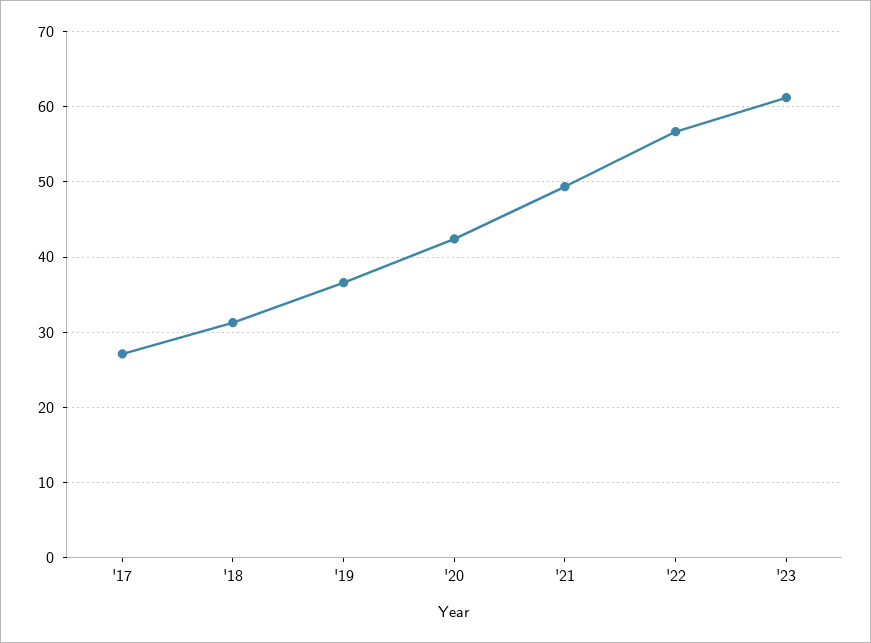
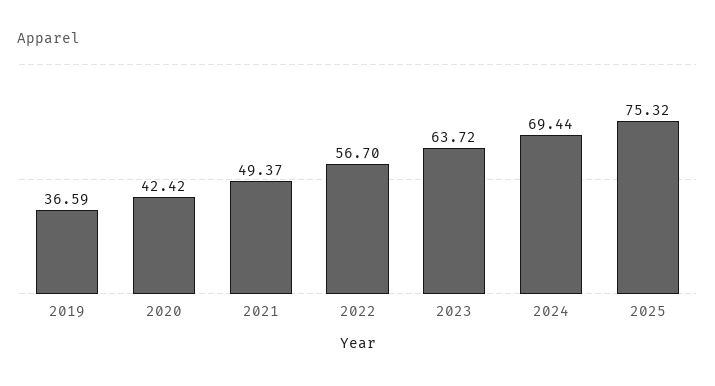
'17: 27 -> none
'18: 31 -> none
'23: 61 -> 63.72
2024: none -> 69.44
2025: none -> 75.32

